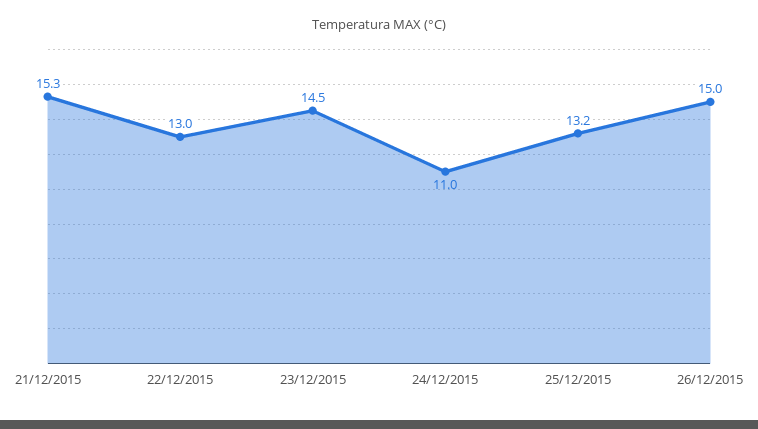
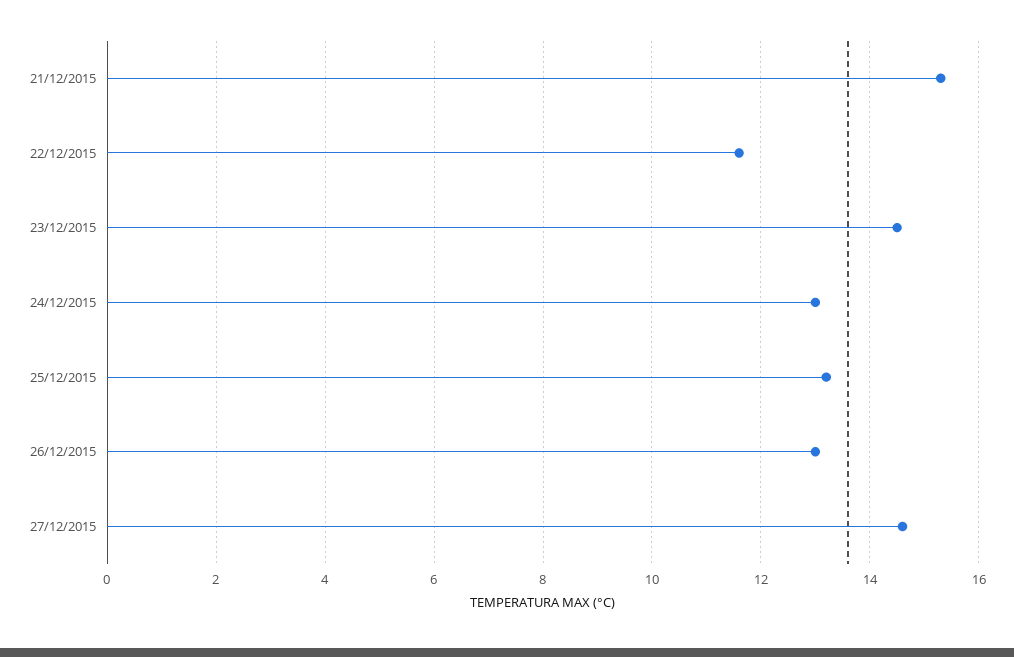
22/12/2015: 13 -> 11.5
24/12/2015: 11 -> 13
26/12/2015: 15 -> 13
27/12/2015: none -> 14.5

